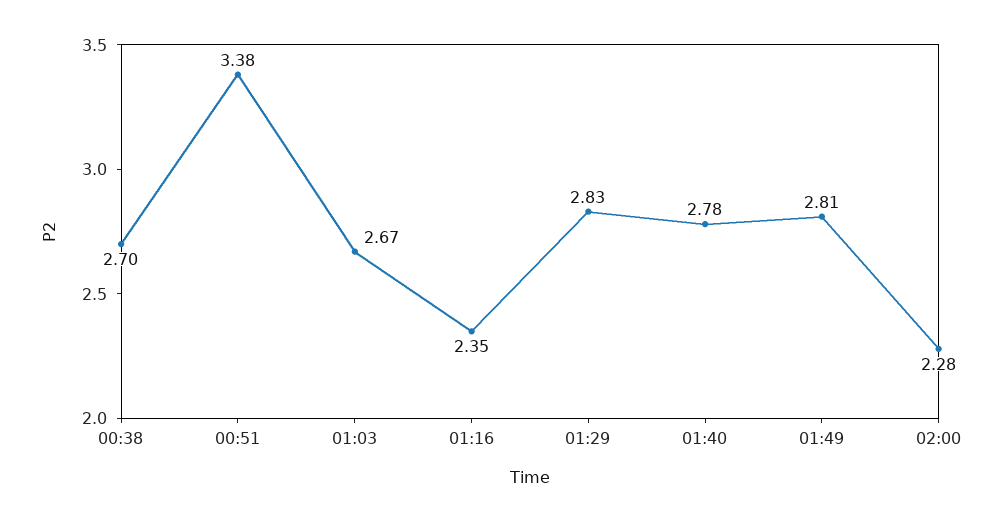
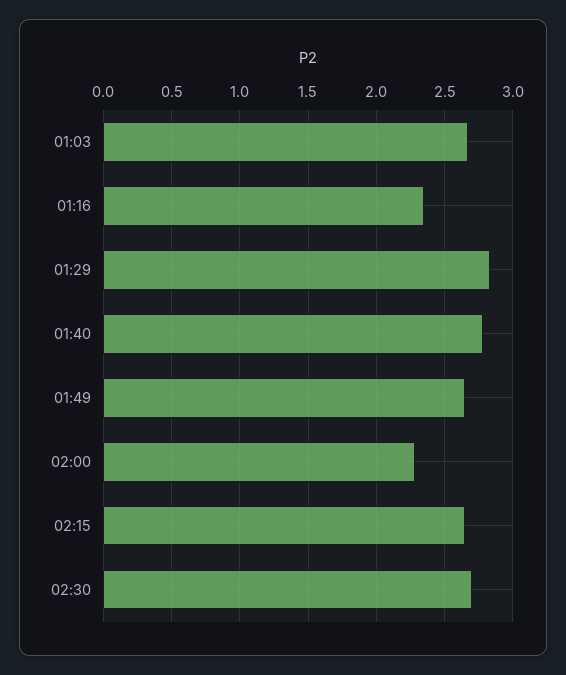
00:38: 2.7 -> none
00:51: 3.38 -> none
01:49: 2.81 -> 2.65
02:15: none -> 2.65
02:30: none -> 2.7

